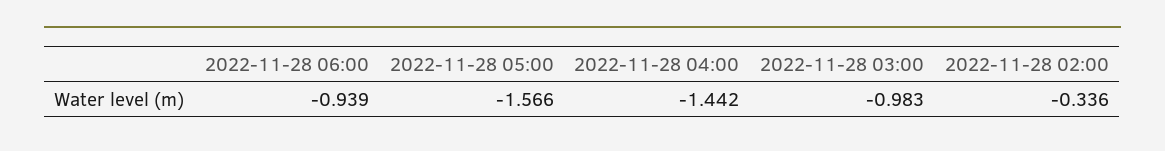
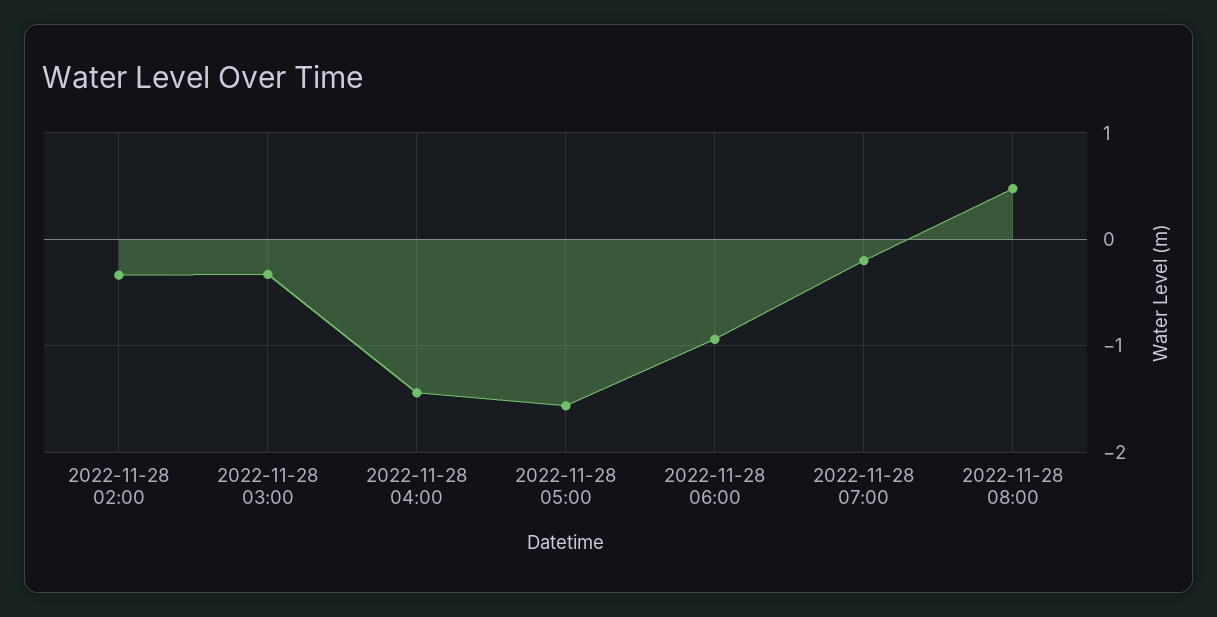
2022-11-28 03:00: -0.983 -> -0.3
2022-11-28 07:00: none -> -0.2
2022-11-28 08:00: none -> 0.5

